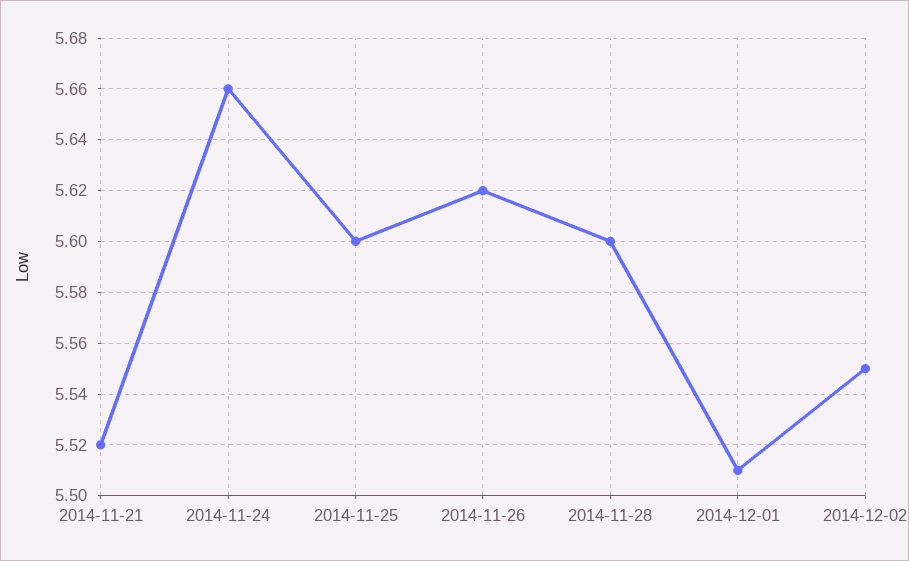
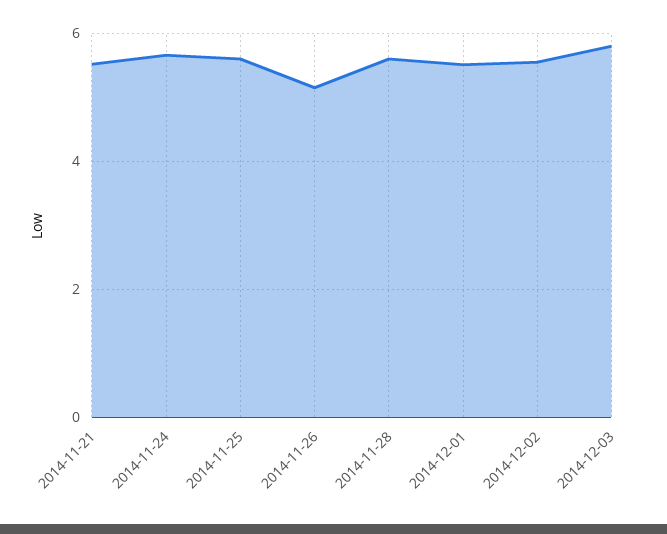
2014-11-26: 5.62 -> 5.2
2014-12-03: none -> 5.8

